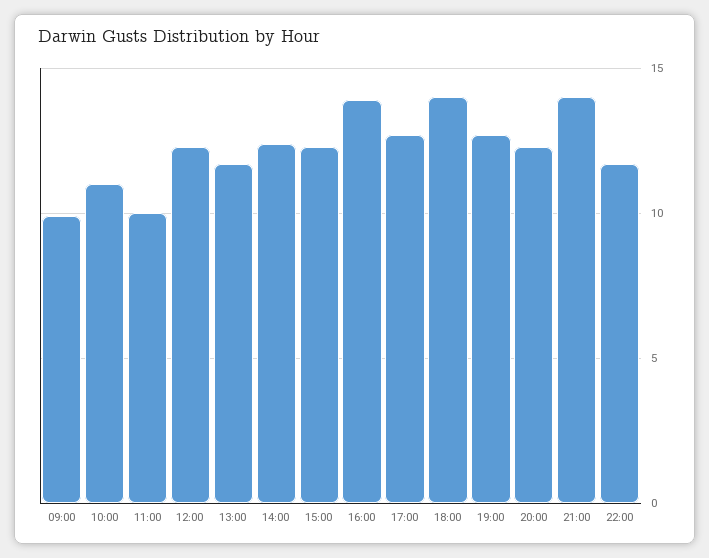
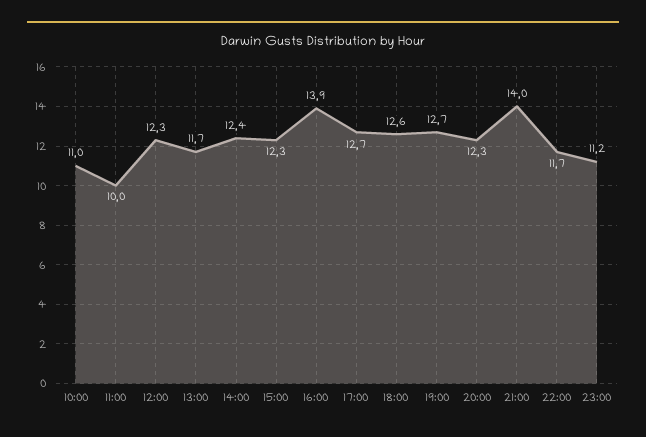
09:00: 10 -> none
18:00: 14 -> 12.6
23:00: none -> 11.2

